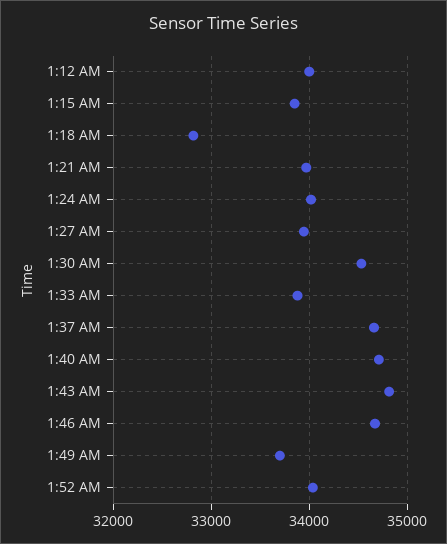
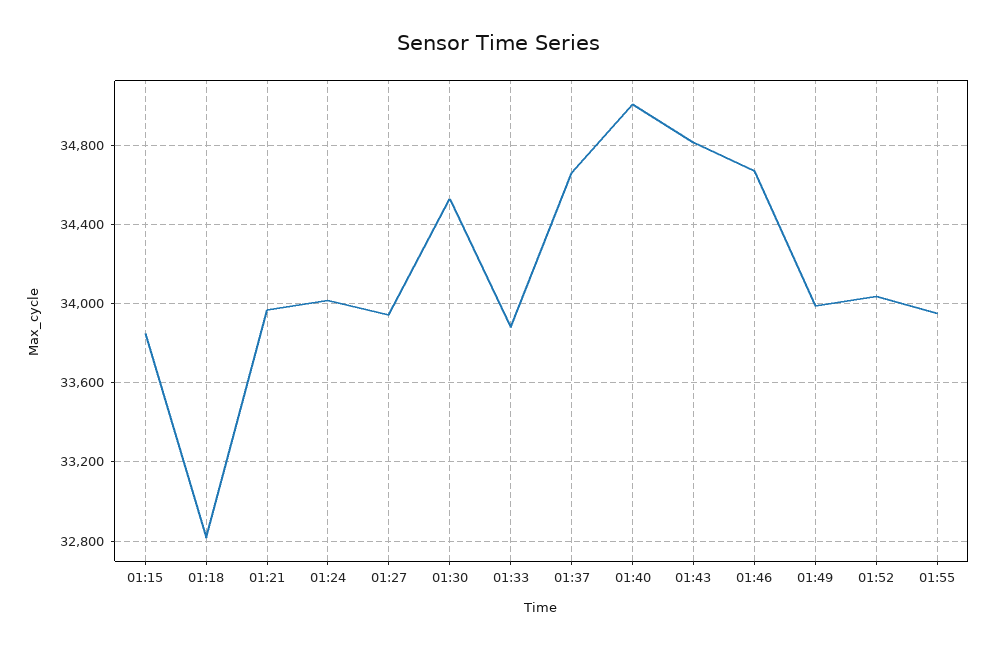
1:12 AM: 34000 -> none
1:40 AM: 34700 -> 35000
1:49 AM: 33700 -> 34000
01:55: none -> 33950

